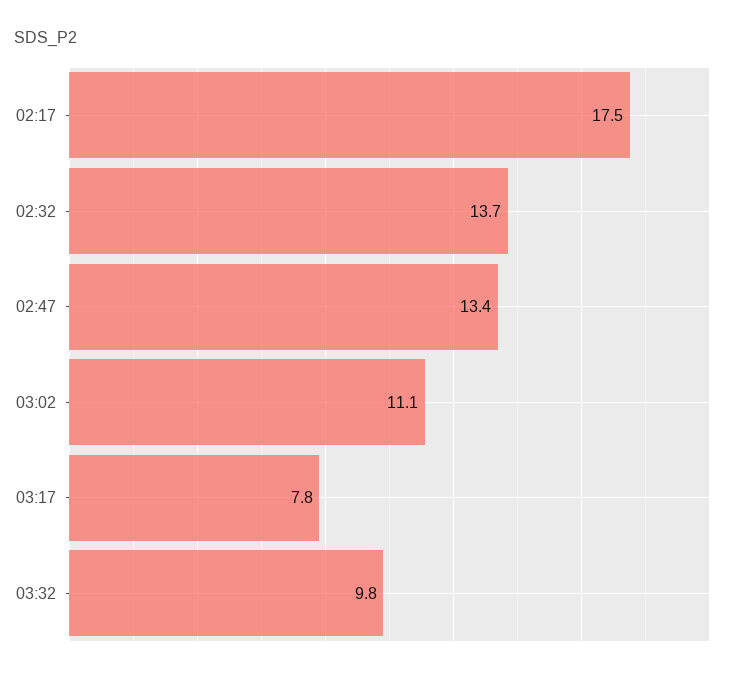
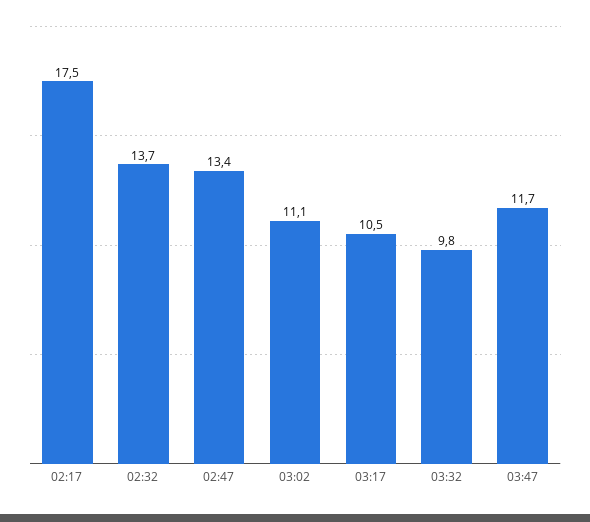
03:17: 7.8 -> 10.5
03:47: none -> 11.7

